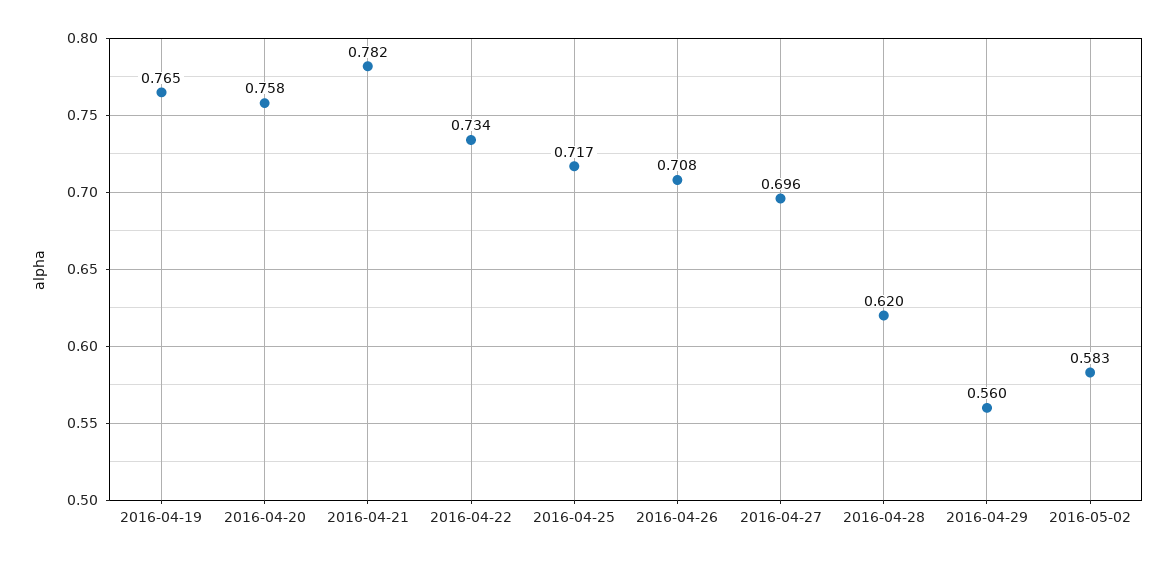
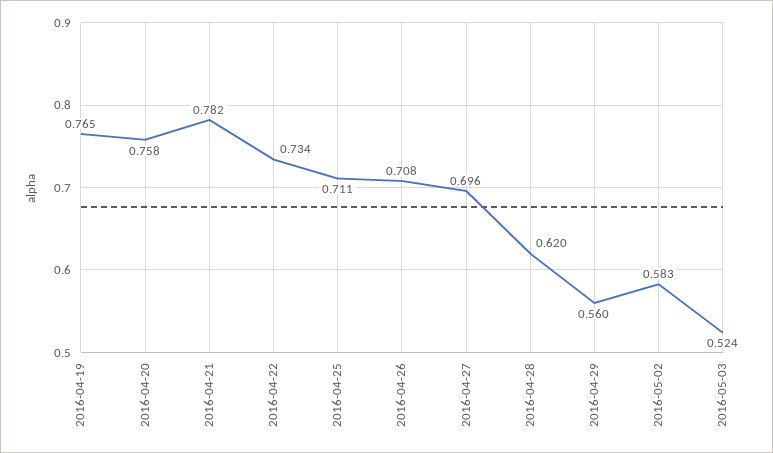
2016-04-25: 0.717 -> 0.711
2016-05-03: none -> 0.524

